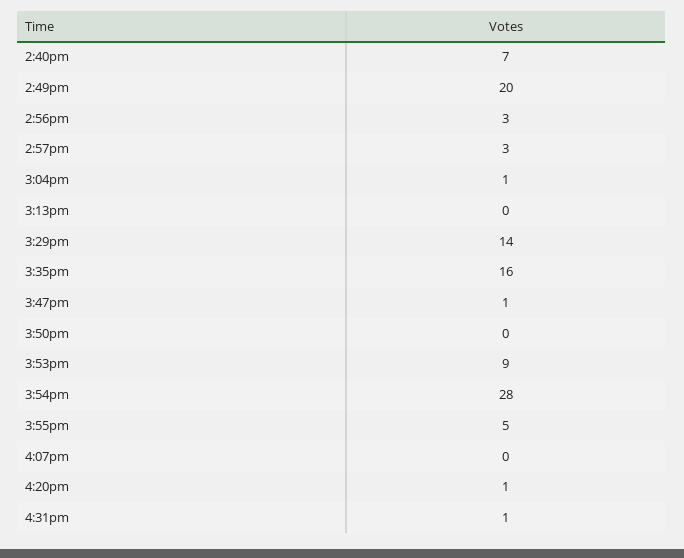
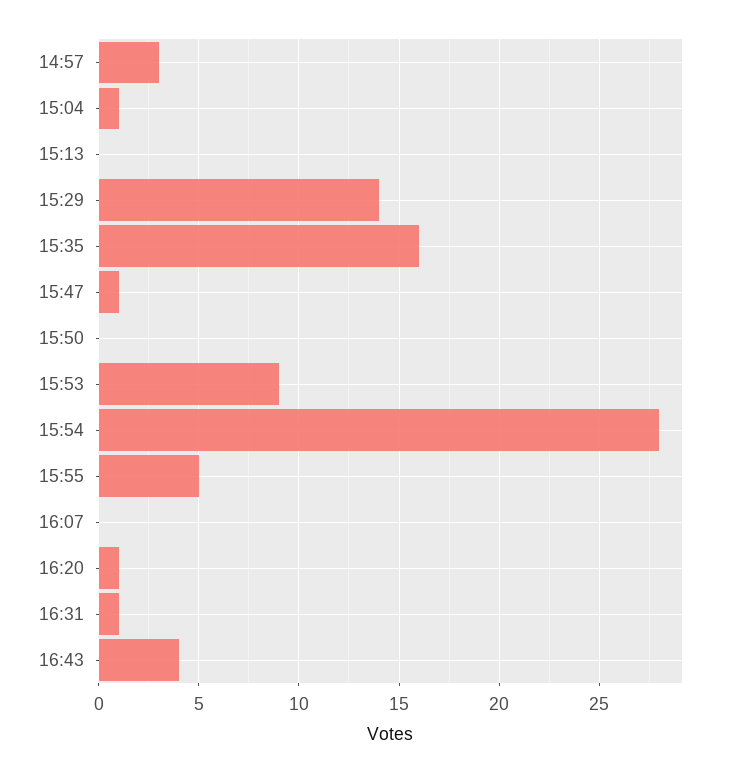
2:40pm: 7 -> none
2:49pm: 20 -> none
2:56pm: 3 -> none
16:43: none -> 4

